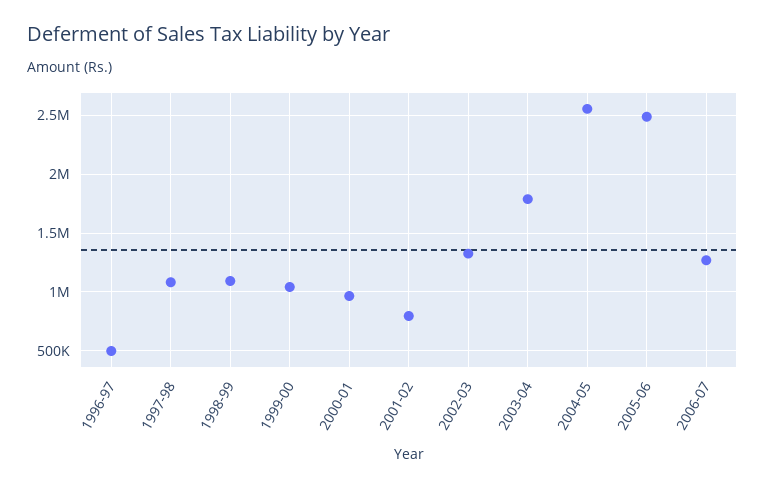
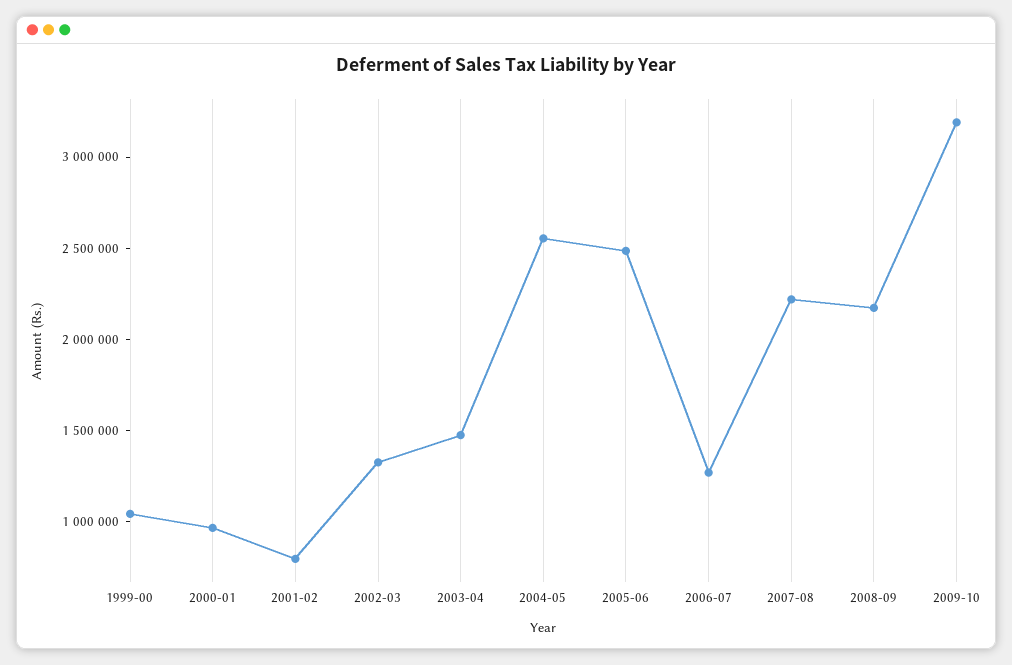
1996-97: 500000 -> none
1997-98: 1100000 -> none
1998-99: 1100000 -> none
2003-04: 1800000 -> 1500000
2007-08: none -> 2200000
2008-09: none -> 2200000
2009-10: none -> 3200000

